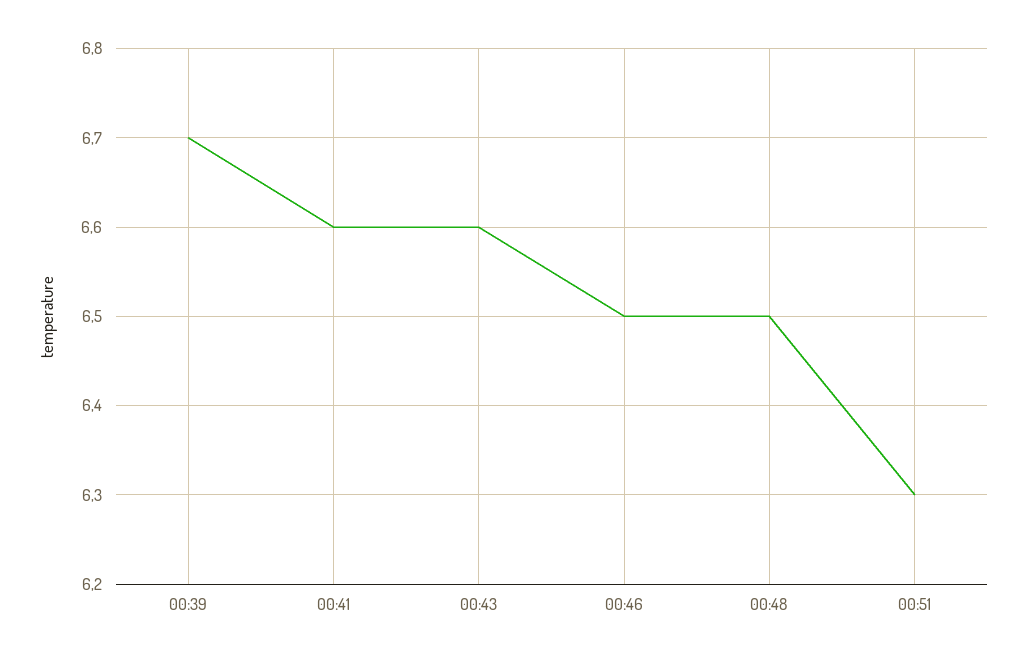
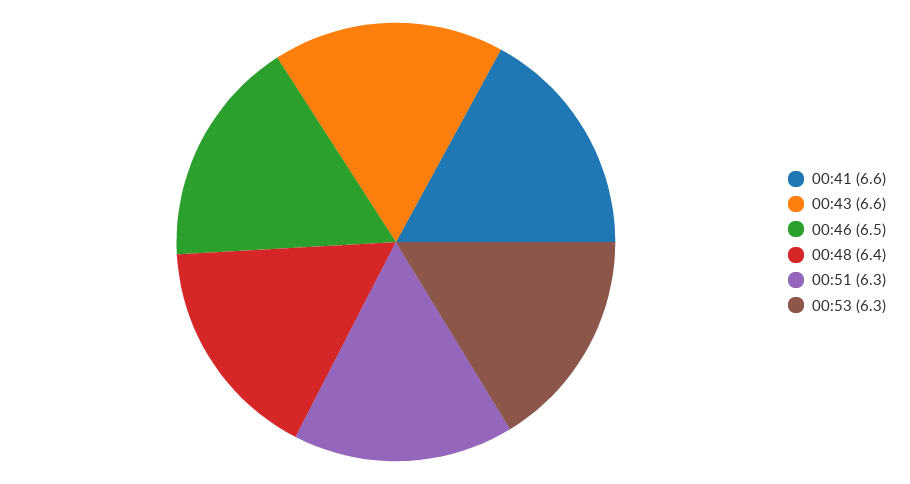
00:39: 6.7 -> none
00:48: 6.5 -> 6.4
00:53: none -> 6.3

